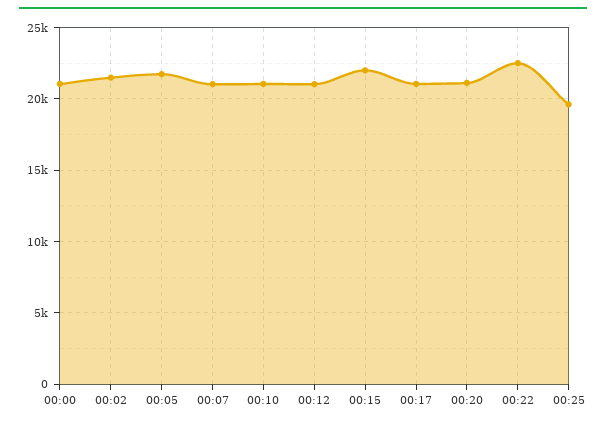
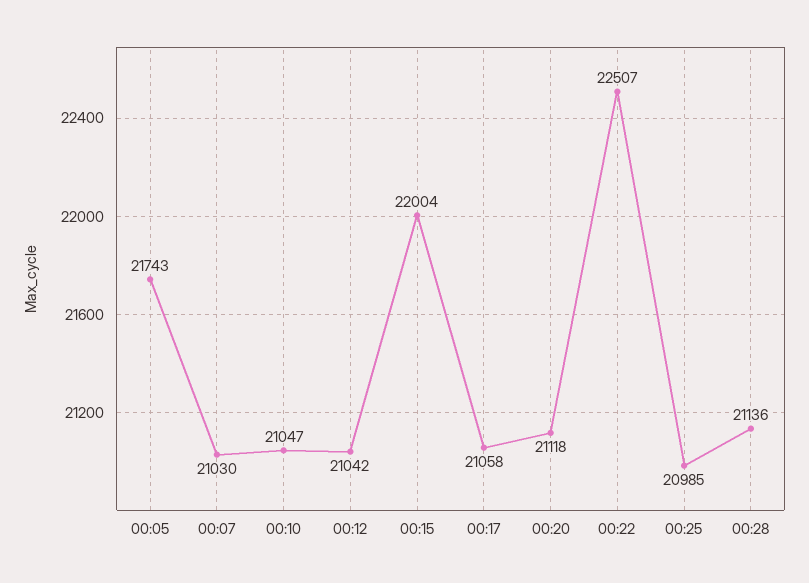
00:00: 21000 -> none
00:02: 21500 -> none
00:25: 19500 -> 20985
00:28: none -> 21136

